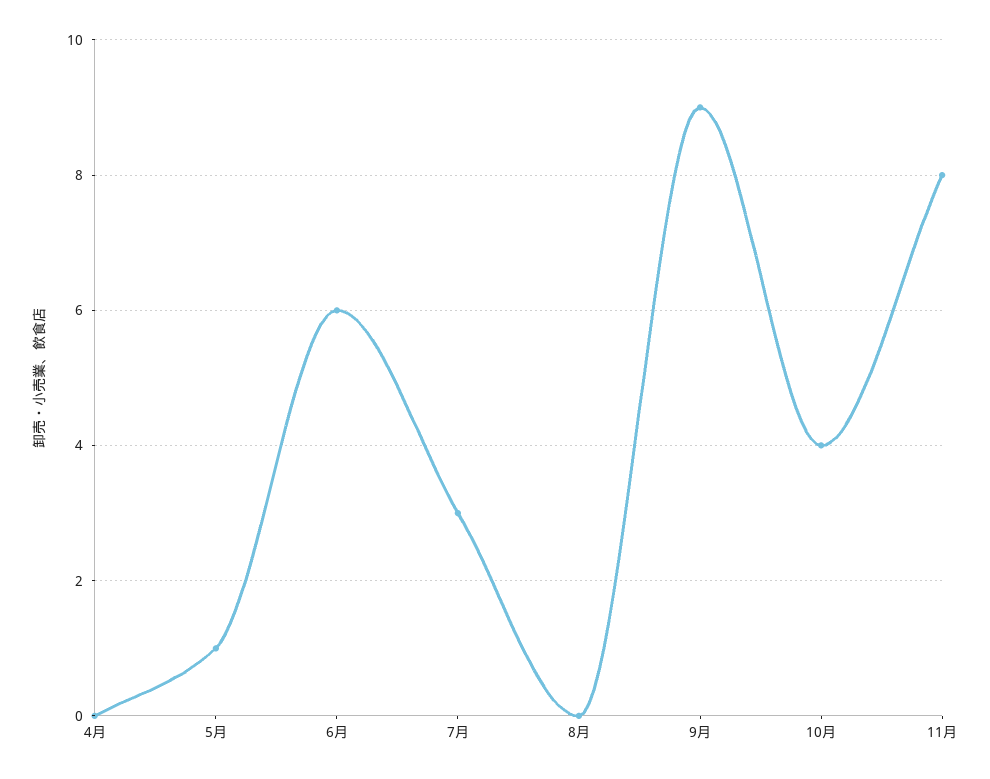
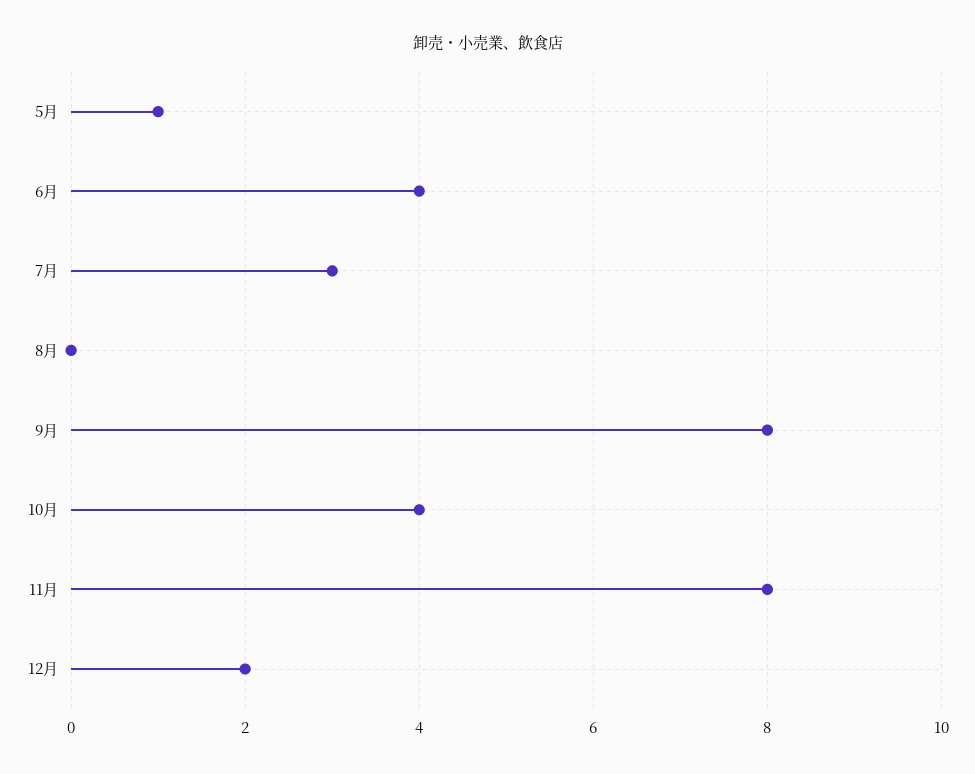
4月: 0 -> none
6月: 6 -> 4
9月: 9 -> 8
12月: none -> 2

